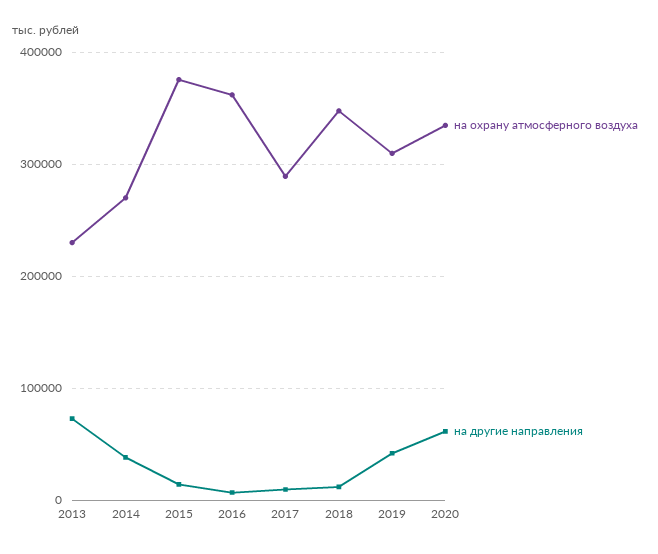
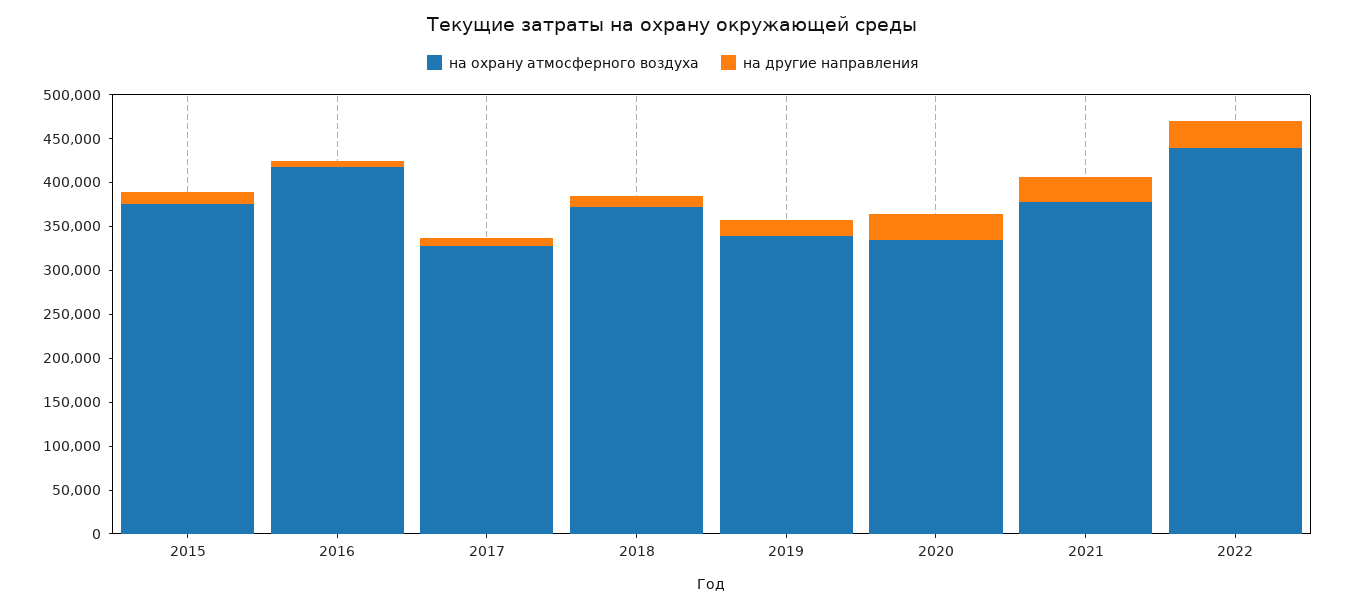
на охрану атмосферного воздуха, 2013: 230000 -> none
на другие направления, 2013: 70000 -> none
на охрану атмосферного воздуха, 2014: 270000 -> none
на другие направления, 2014: 40000 -> none
на охрану атмосферного воздуха, 2016: 360000 -> 420000
на охрану атмосферного воздуха, 2017: 290000 -> 330000
на охрану атмосферного воздуха, 2018: 350000 -> 370000
на охрану атмосферного воздуха, 2019: 310000 -> 340000
на другие направления, 2019: 40000 -> 20000
на другие направления, 2020: 60000 -> 30000
на охрану атмосферного воздуха, 2021: none -> 380000
на другие направления, 2021: none -> 30000
на охрану атмосферного воздуха, 2022: none -> 440000
на другие направления, 2022: none -> 30000

